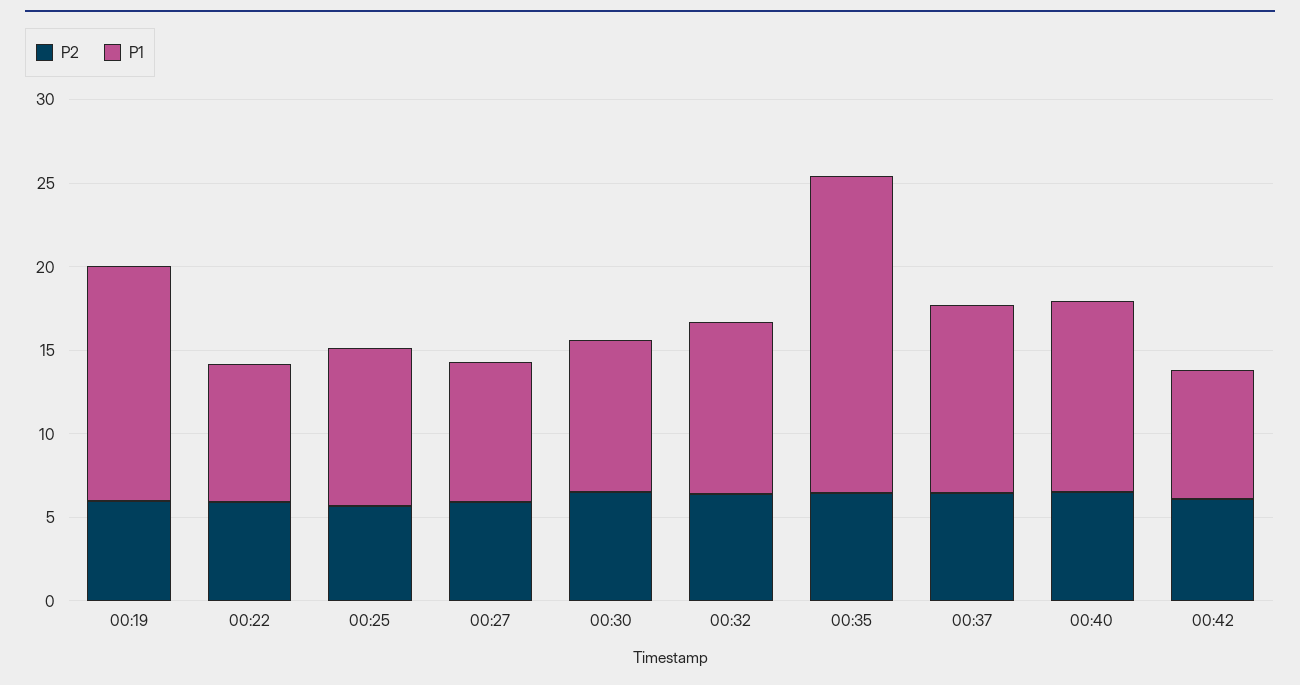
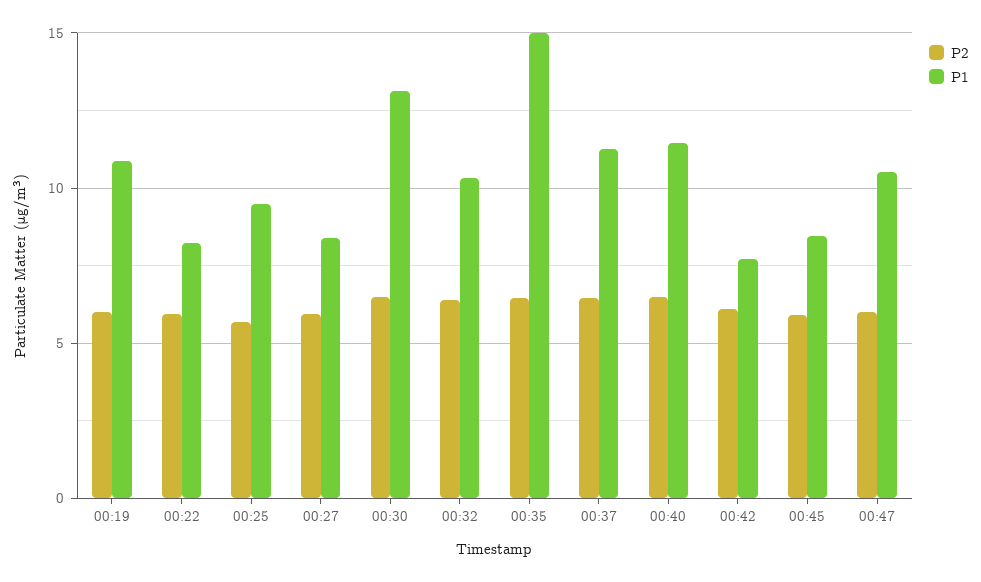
P1, 00:19: 14 -> 11
P1, 00:30: 9 -> 13
P1, 00:35: 19 -> 15
P2, 00:45: none -> 6
P1, 00:45: none -> 8.5
P2, 00:47: none -> 6
P1, 00:47: none -> 10.5

